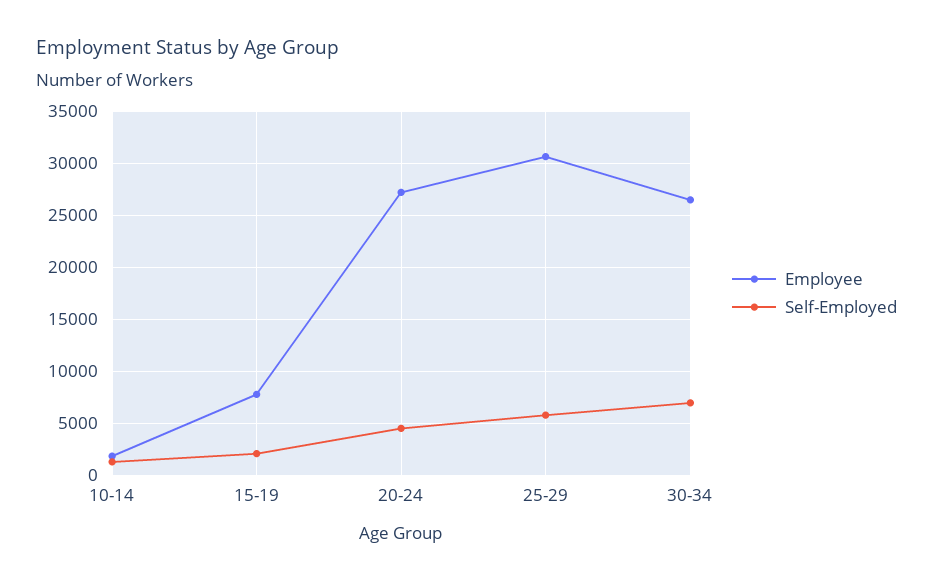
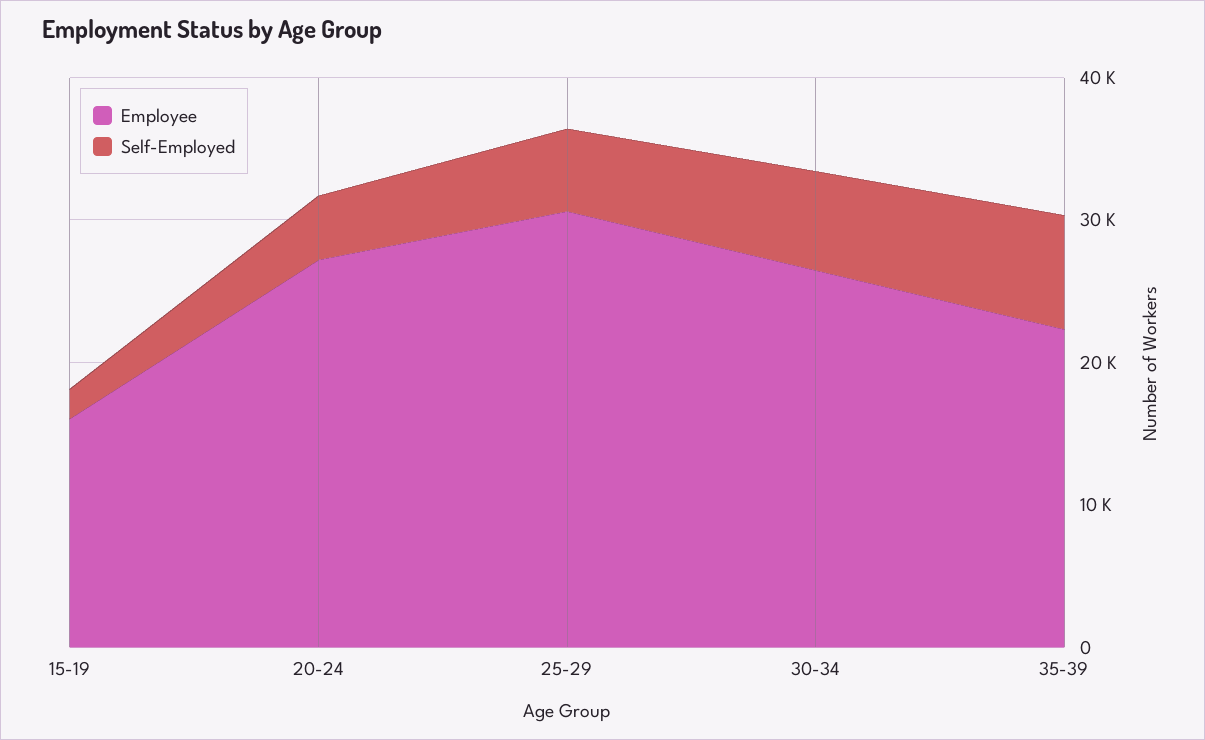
Employee, 10-14: 2000 -> none
Self-Employed, 10-14: 1000 -> none
Employee, 15-19: 8000 -> 16000
Employee, 35-39: none -> 22000
Self-Employed, 35-39: none -> 8000

